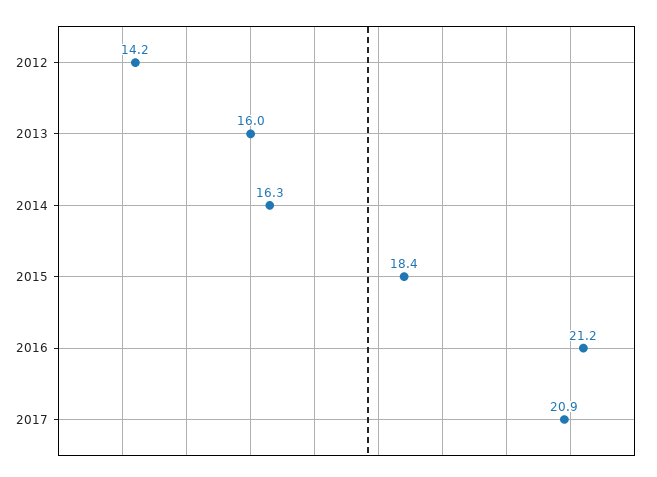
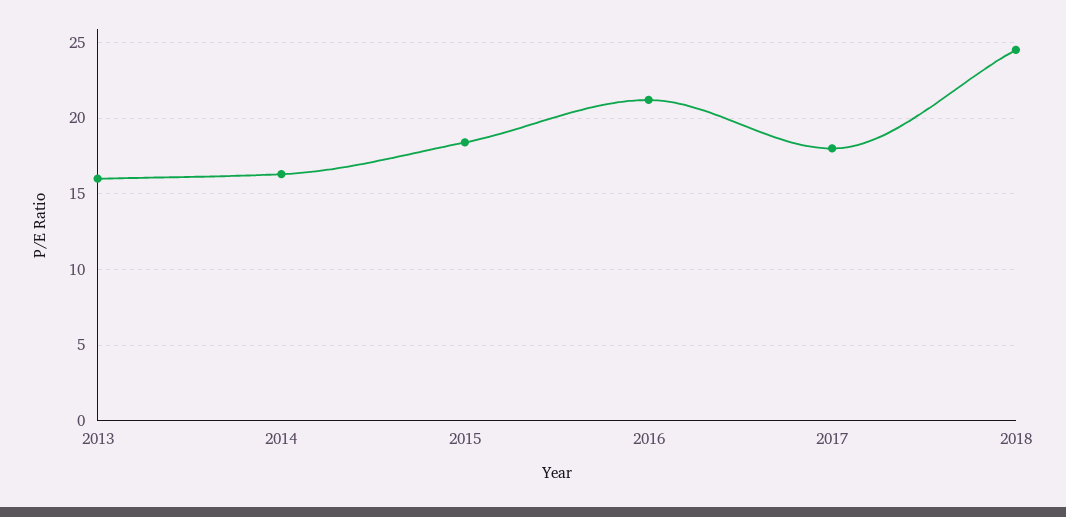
2012: 14.2 -> none
2017: 20.9 -> 18
2018: none -> 24.5

